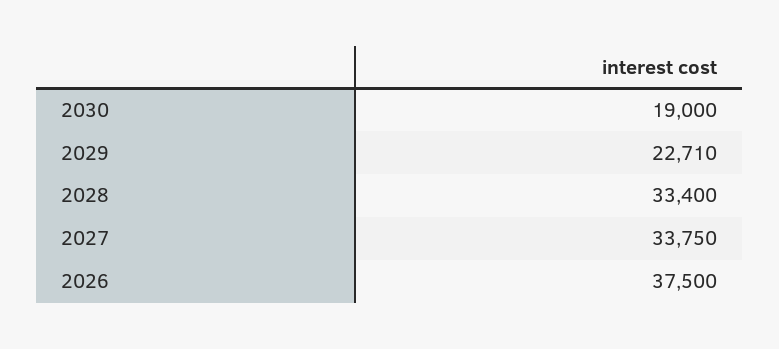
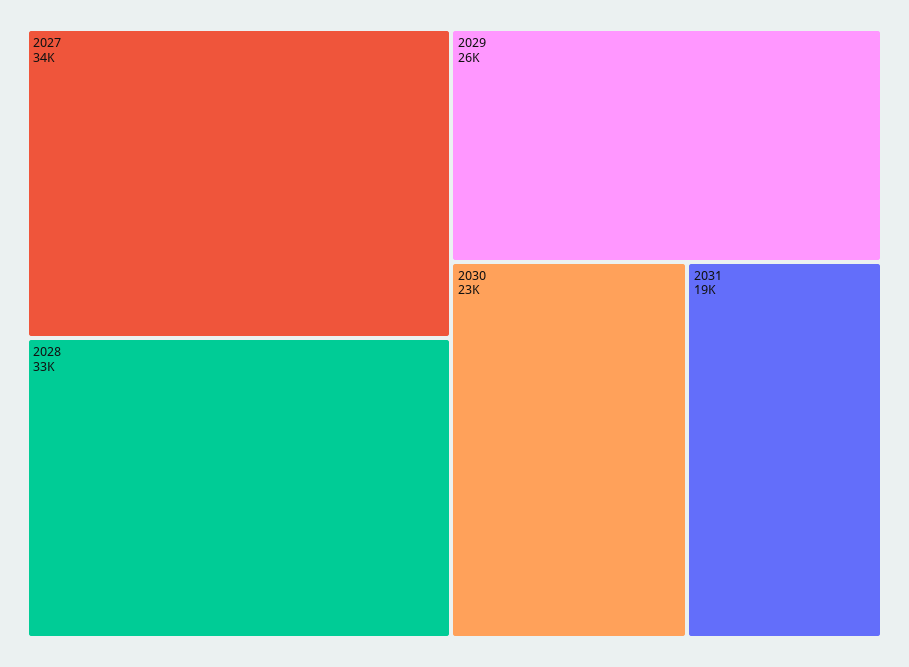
2030: 19000 -> 23000
2029: 22710 -> 26000
2026: 37500 -> none
2031: none -> 19000

